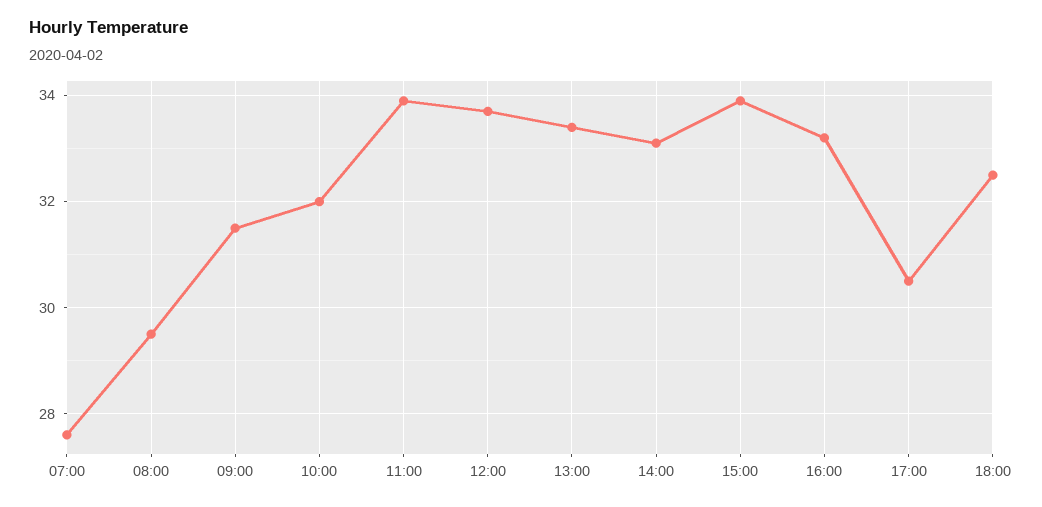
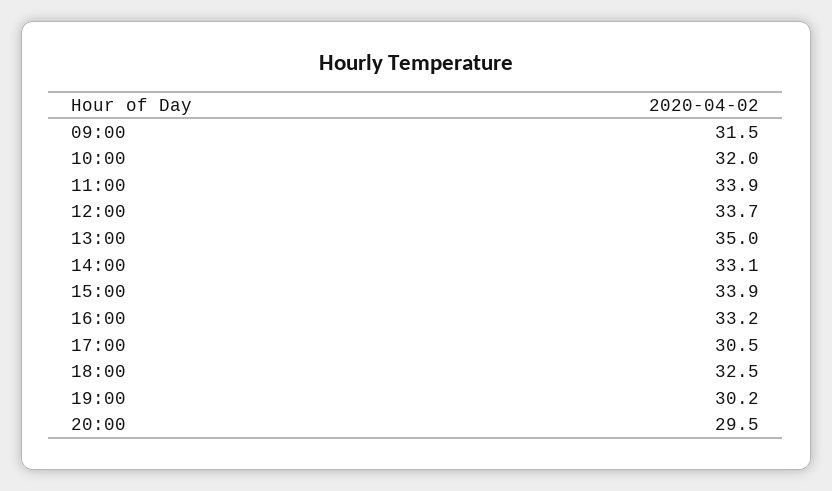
07:00: 27.5 -> none
08:00: 29.5 -> none
13:00: 33.5 -> 35
19:00: none -> 30.2
20:00: none -> 29.5

